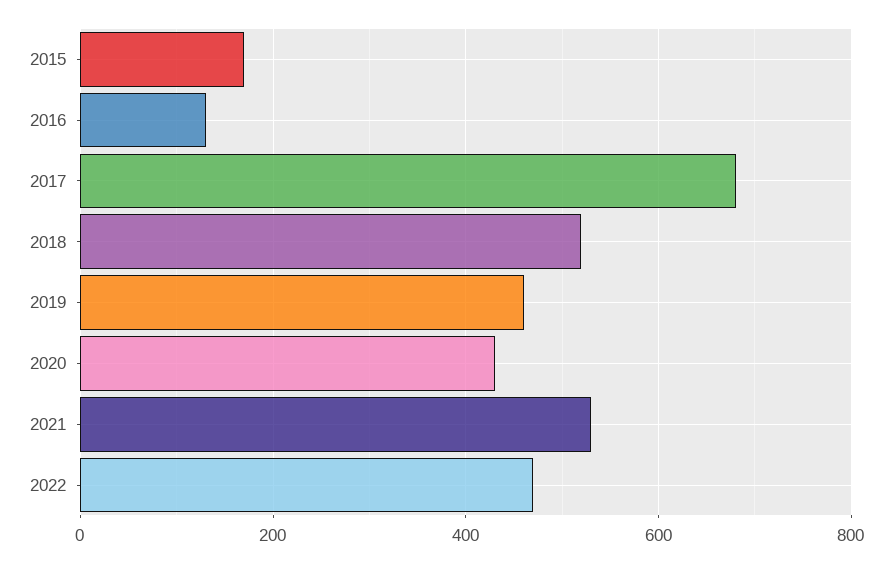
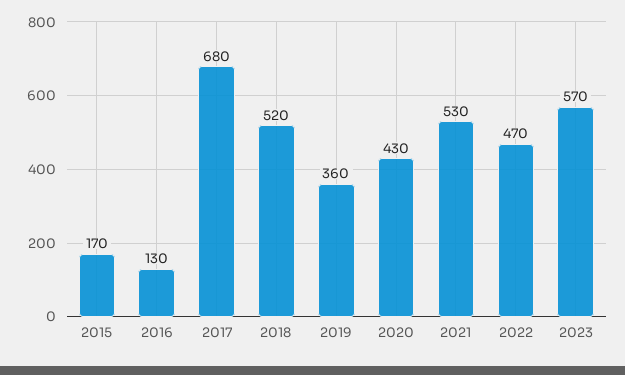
2019: 460 -> 360
2023: none -> 570

